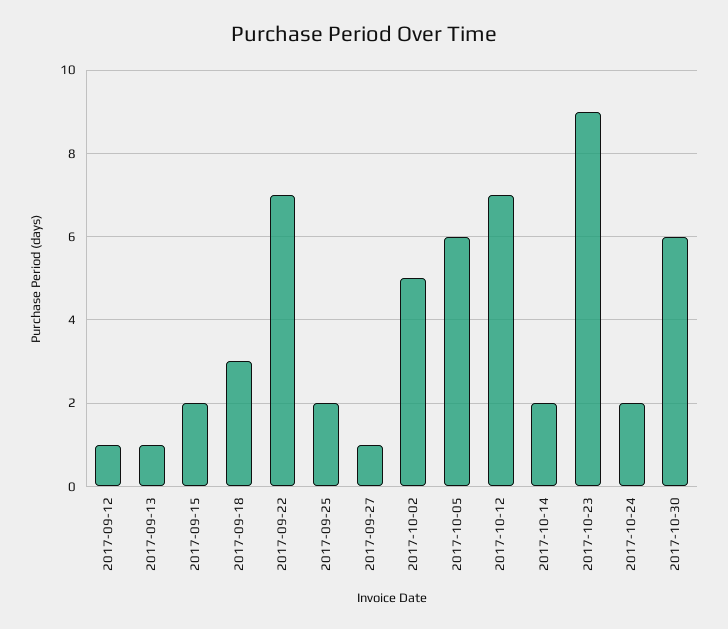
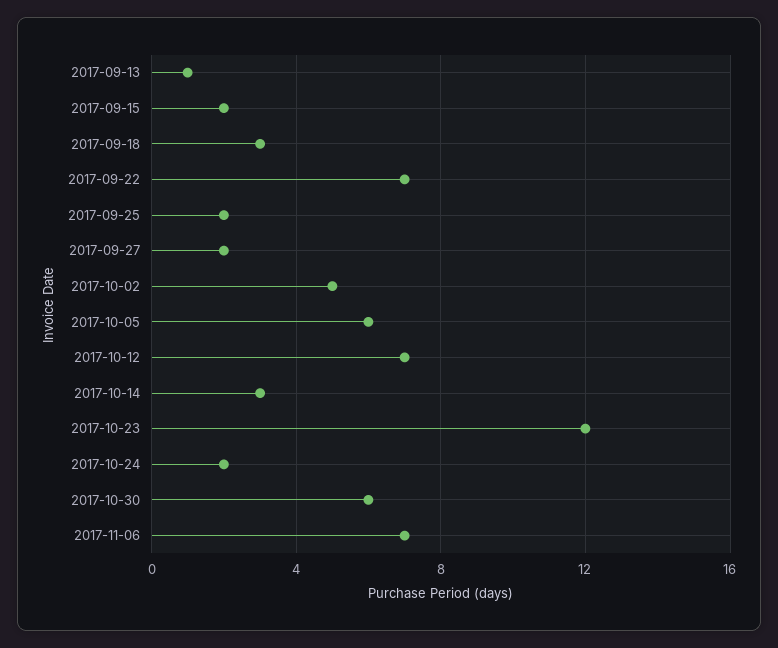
2017-09-12: 1 -> none
2017-09-27: 1 -> 2
2017-10-14: 2 -> 3
2017-10-23: 9 -> 12
2017-11-06: none -> 7

